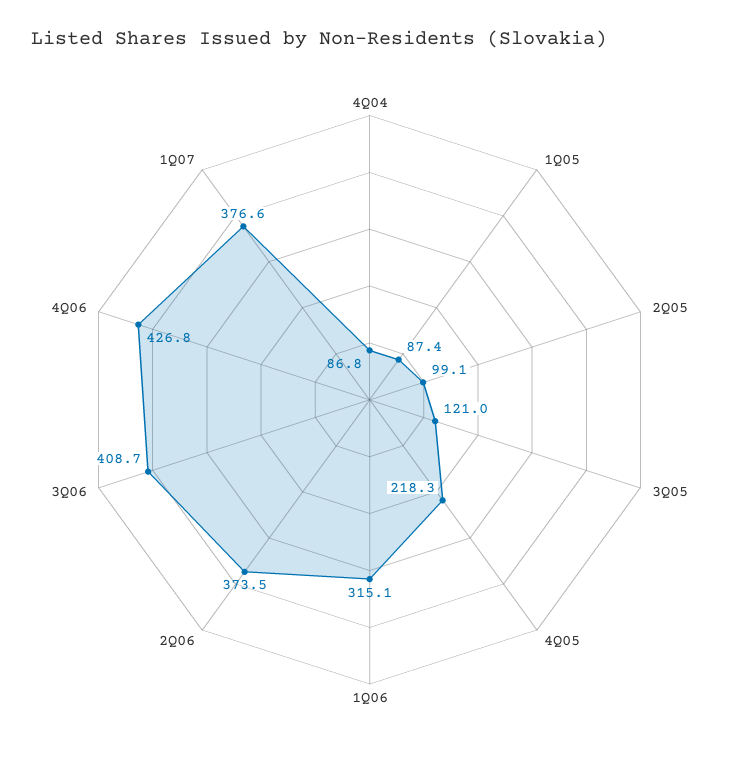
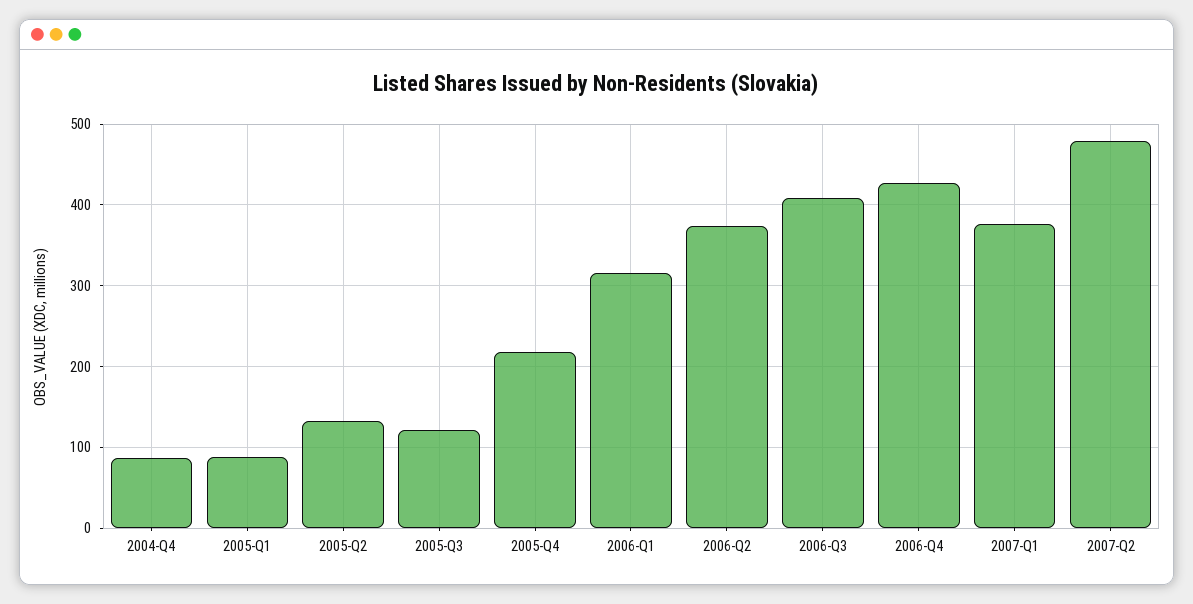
2Q05: 99.1 -> 130
2007-Q2: none -> 480

